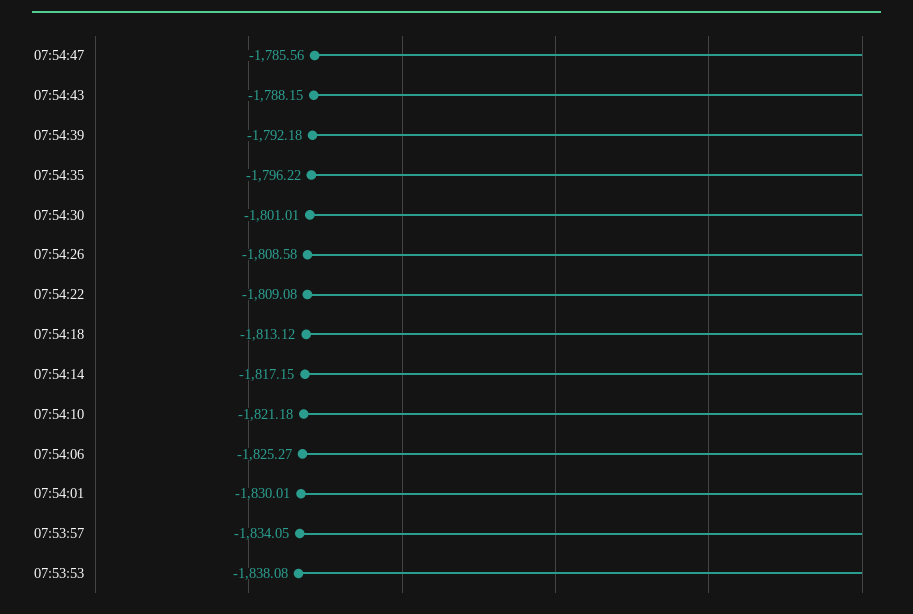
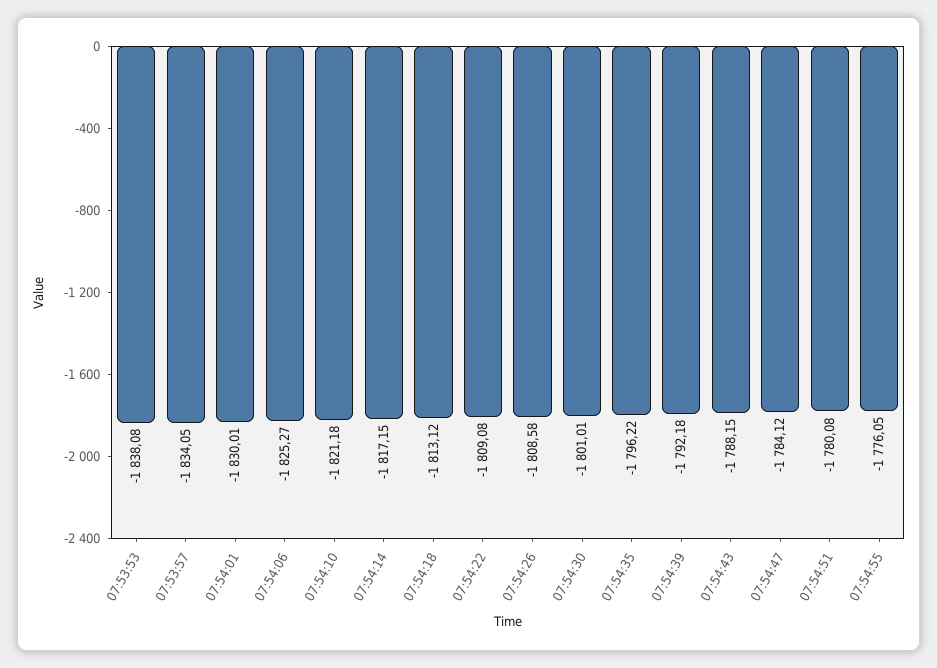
07:54:47: -1785.56 -> -1784.12
07:54:51: none -> -1780.08
07:54:55: none -> -1776.05

